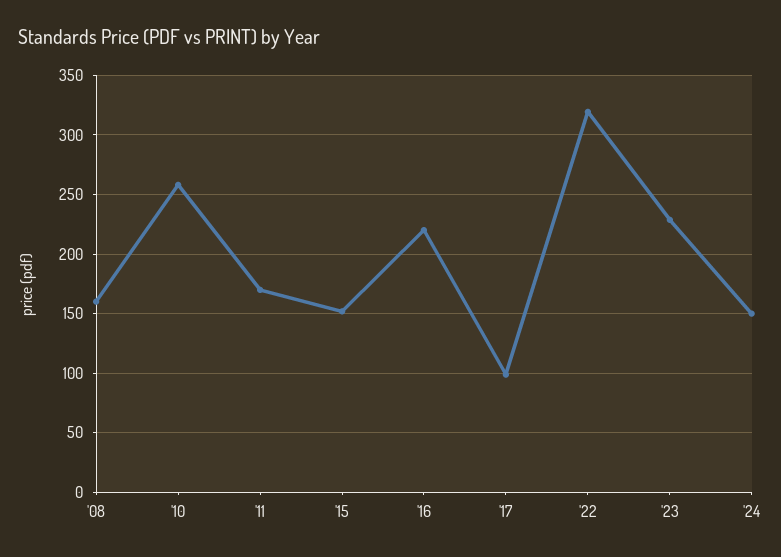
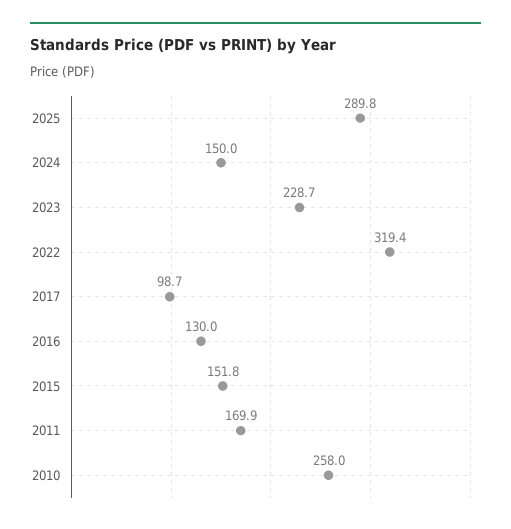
'08: 160 -> none
'16: 220 -> 130
2025: none -> 289.8

